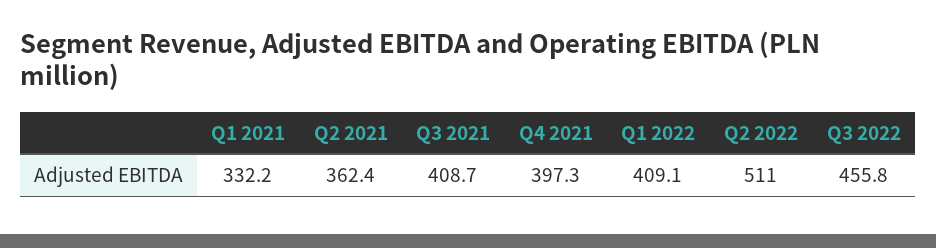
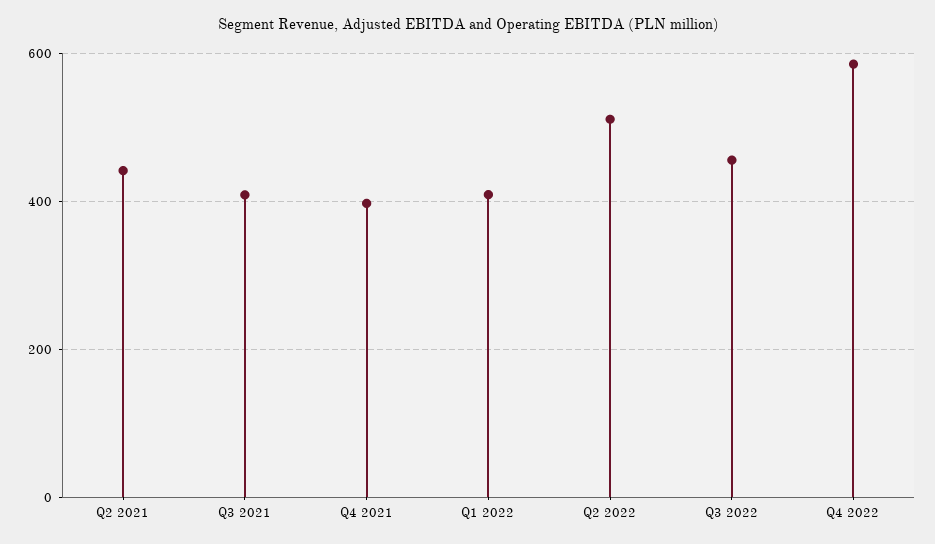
Q1 2021: 332.2 -> none
Q2 2021: 362.4 -> 440
Q4 2022: none -> 580

